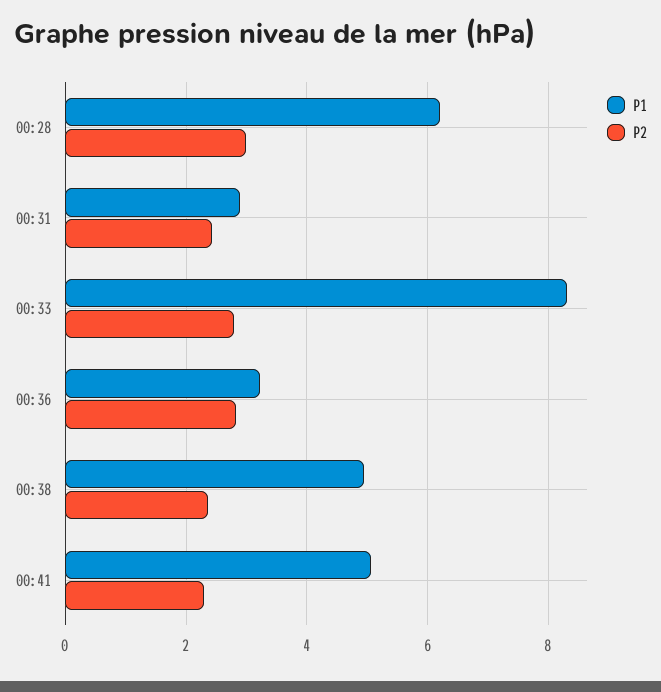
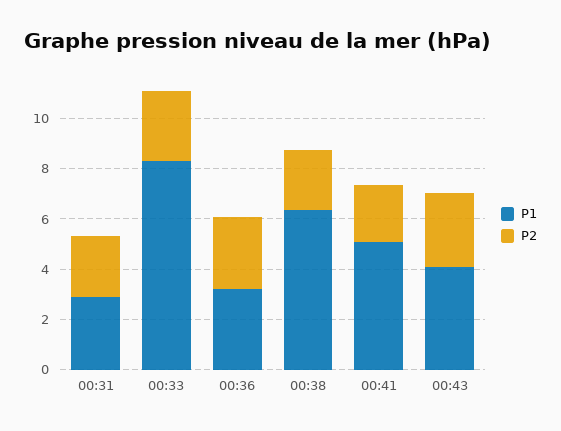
P1, 00:28: 6.2 -> none
P2, 00:28: 3 -> none
P1, 00:38: 5 -> 6.5
P1, 00:43: none -> 4
P2, 00:43: none -> 3

